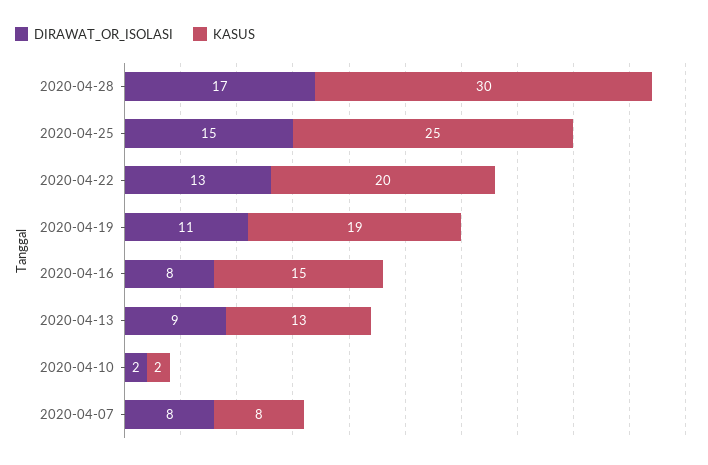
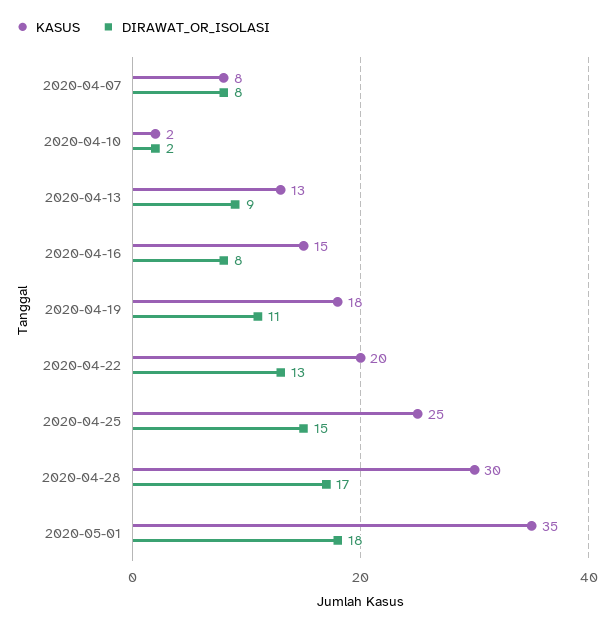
KASUS, 2020-04-19: 19 -> 18
KASUS, 2020-05-01: none -> 35
DIRAWAT_OR_ISOLASI, 2020-05-01: none -> 18

